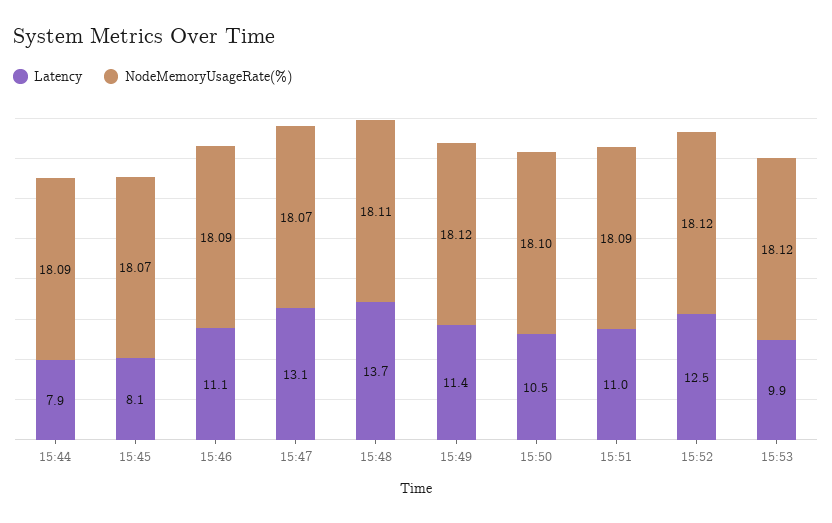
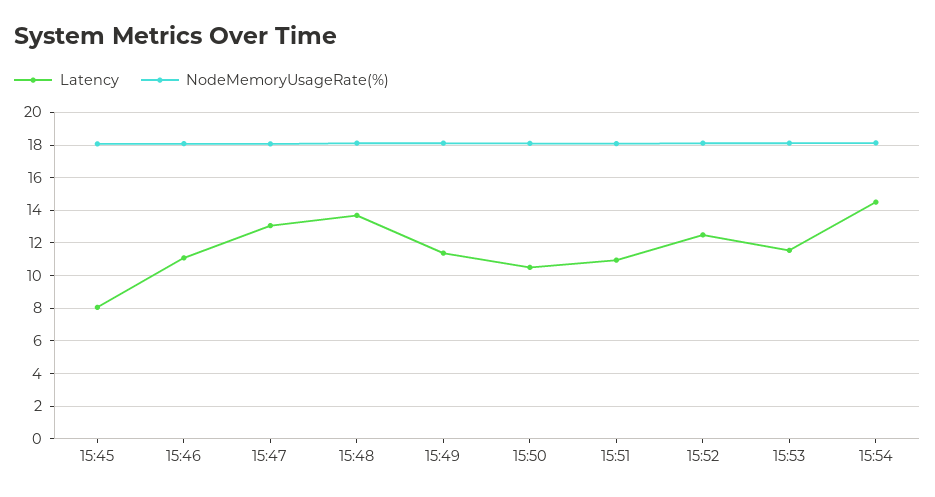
Latency, 15:44: 7.9 -> none
NodeMemoryUsageRate(%), 15:44: 18.09 -> none
Latency, 15:53: 9.9 -> 11.5
Latency, 15:54: none -> 14.5
NodeMemoryUsageRate(%), 15:54: none -> 18

